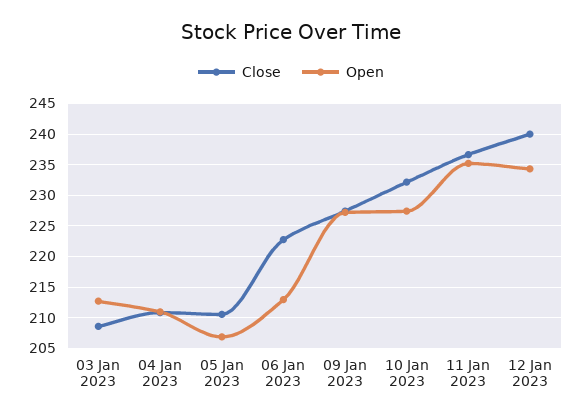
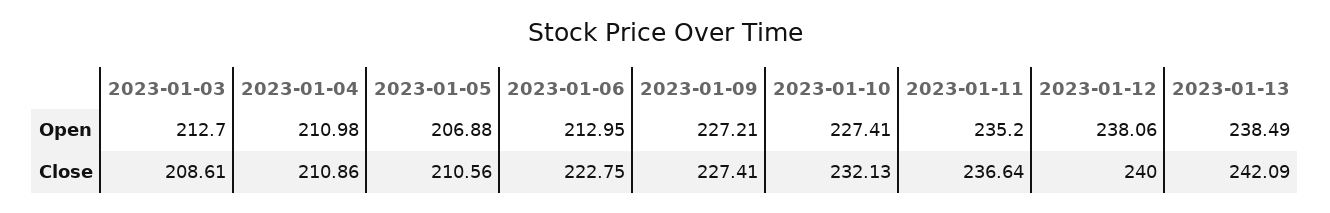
Open, 12 Jan 2023: 234 -> 238.06
Open, 2023-01-13: none -> 238.49
Close, 2023-01-13: none -> 242.09

